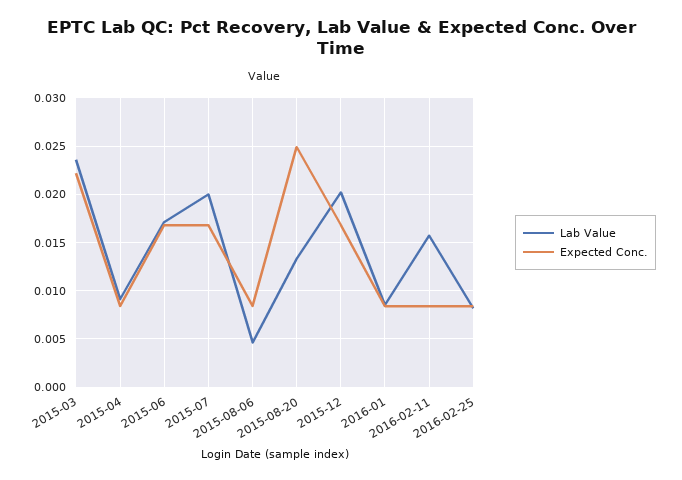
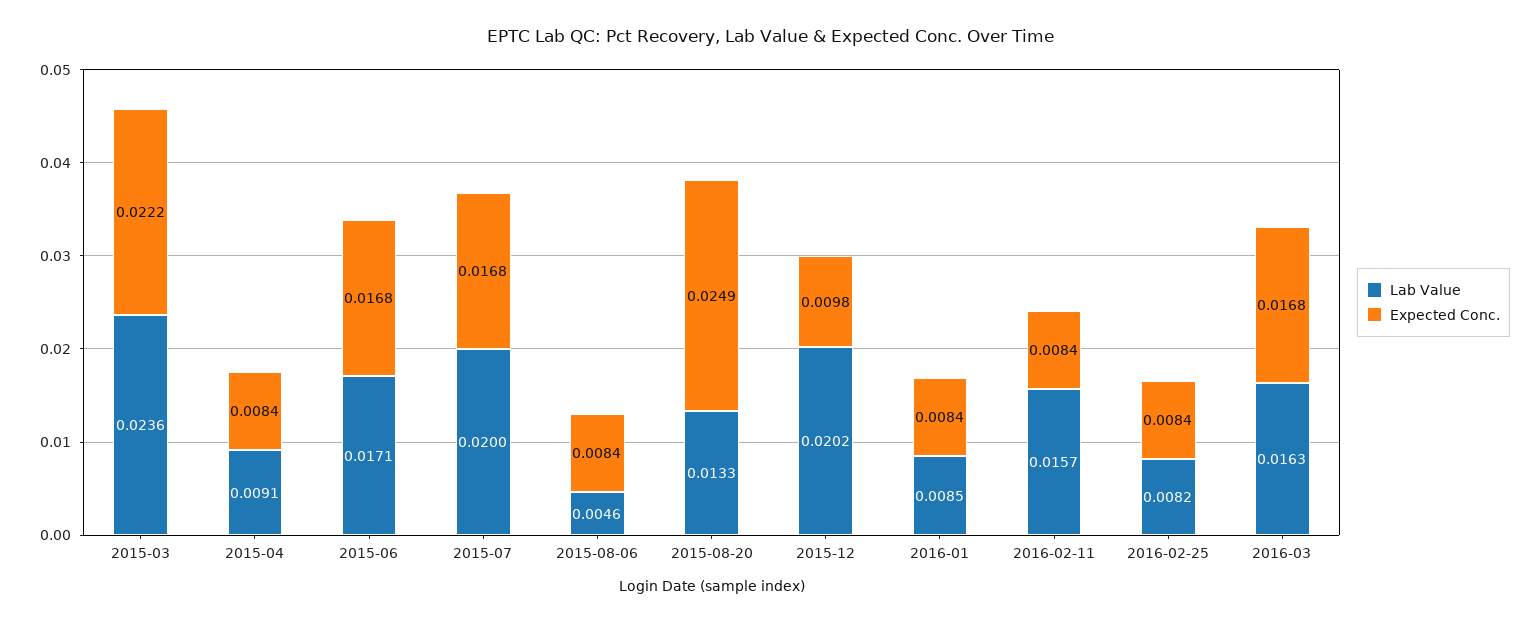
Expected Conc., 2015-12: 0.017 -> 0.0098
Lab Value, 2016-03: none -> 0.0163
Expected Conc., 2016-03: none -> 0.0168

